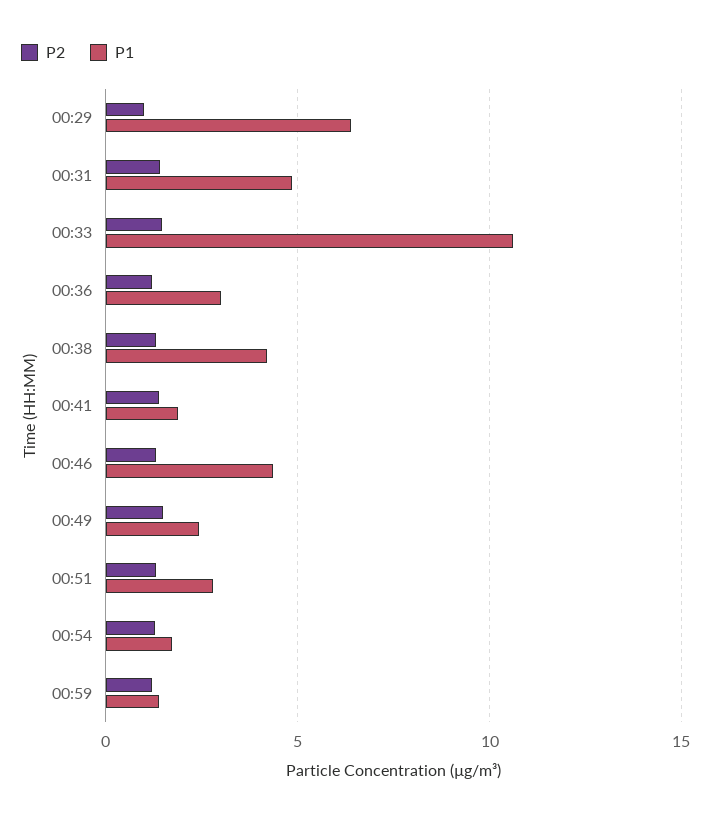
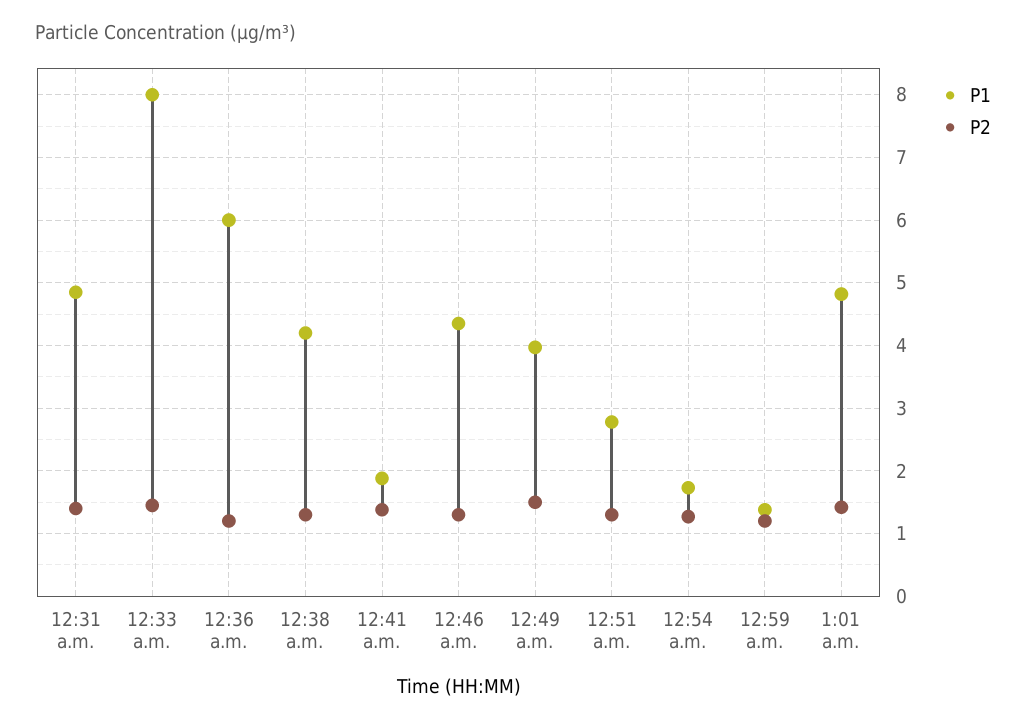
P2, 00:29: 1 -> none
P1, 00:29: 6.5 -> none
P1, 00:33: 10.5 -> 8
P1, 00:36: 3 -> 6
P1, 00:49: 2.5 -> 4
P1, 1:01 a.m.: none -> 4.8
P2, 1:01 a.m.: none -> 1.4

